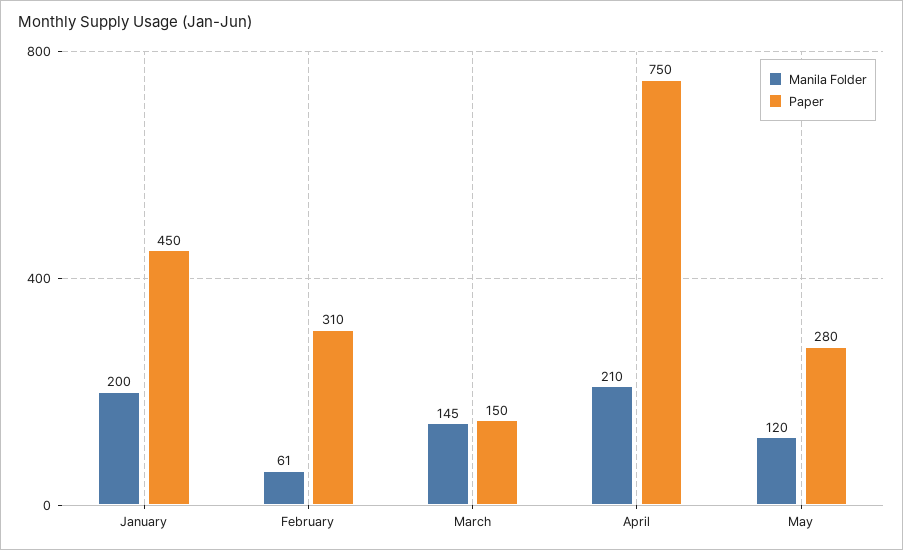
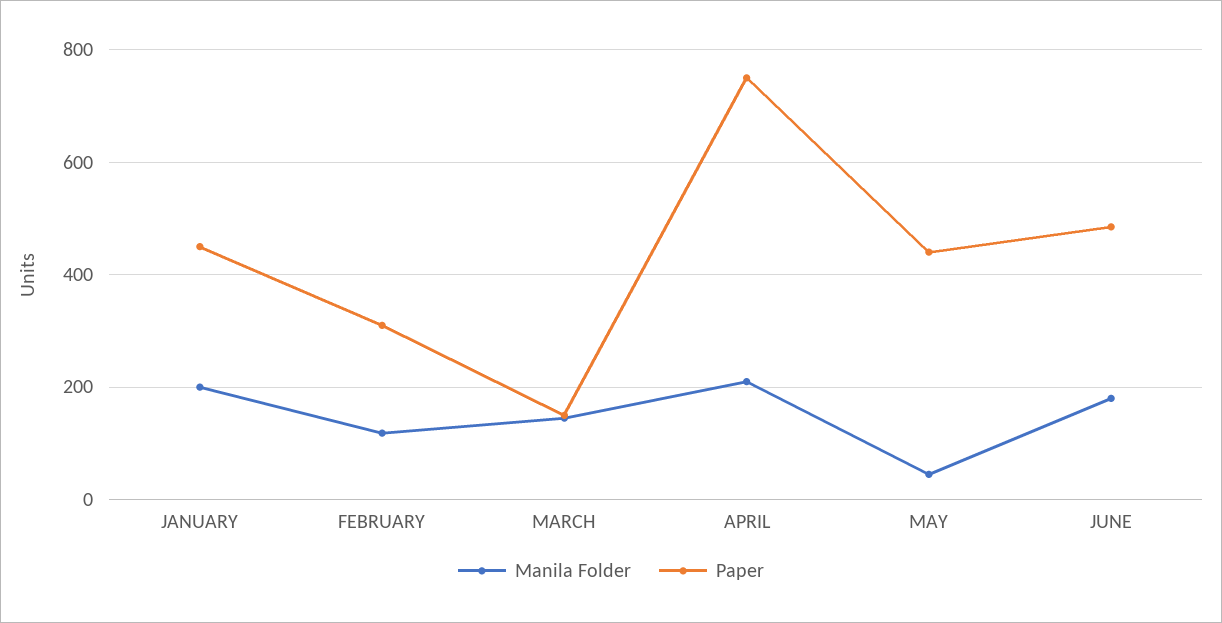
Manila Folder, February: 61 -> 120
Manila Folder, May: 120 -> 40
Paper, May: 280 -> 440
Manila Folder, JUNE: none -> 180
Paper, JUNE: none -> 480

